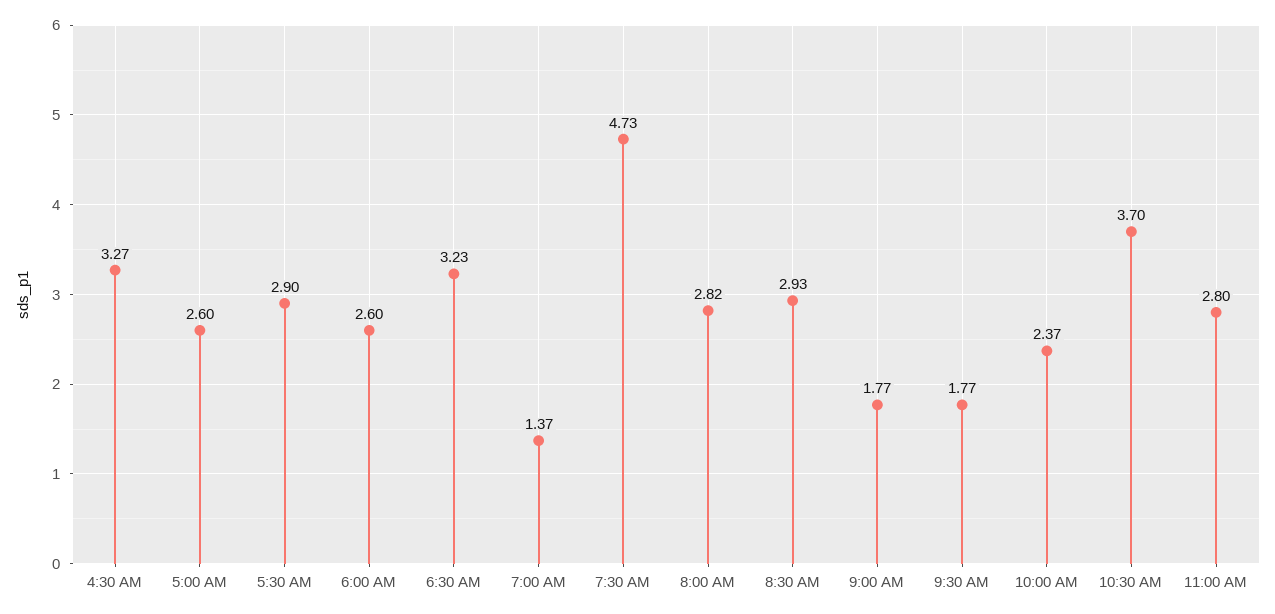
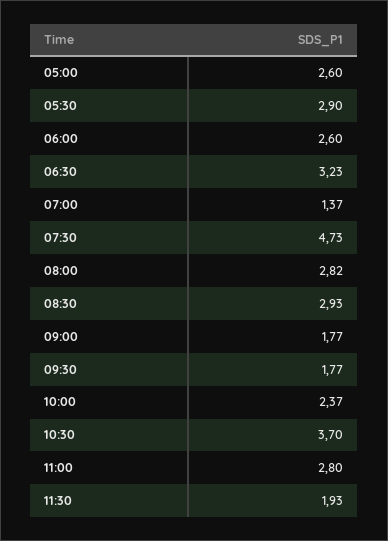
4:30 AM: 3.27 -> none
11:30: none -> 1.93

